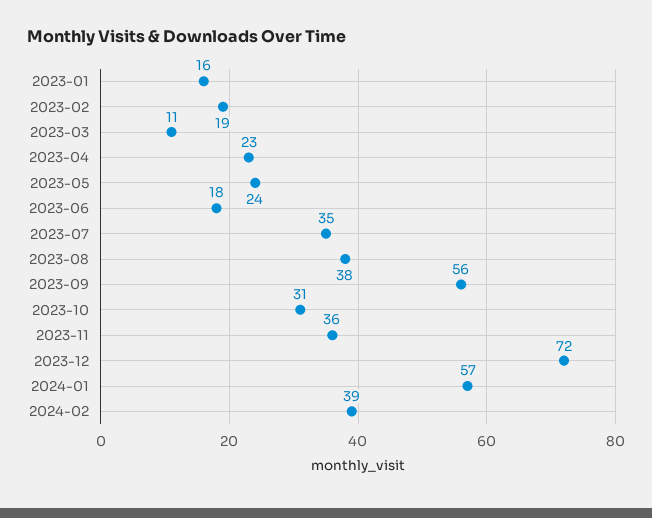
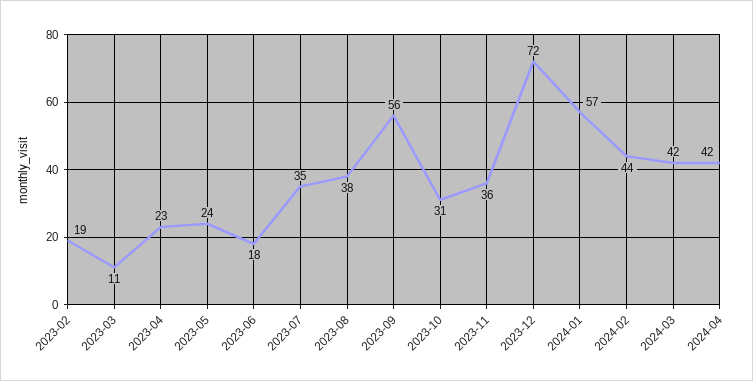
2023-01: 16 -> none
2024-02: 39 -> 44
2024-03: none -> 42
2024-04: none -> 42

